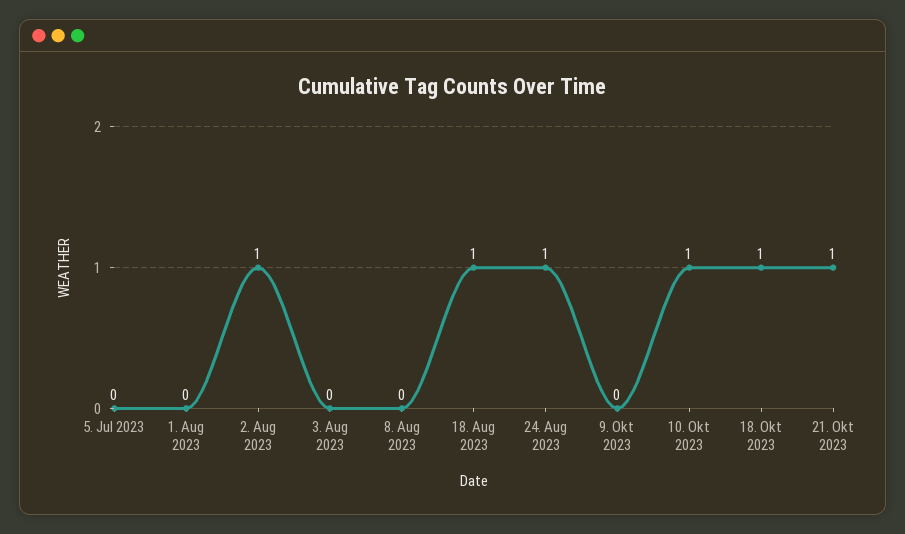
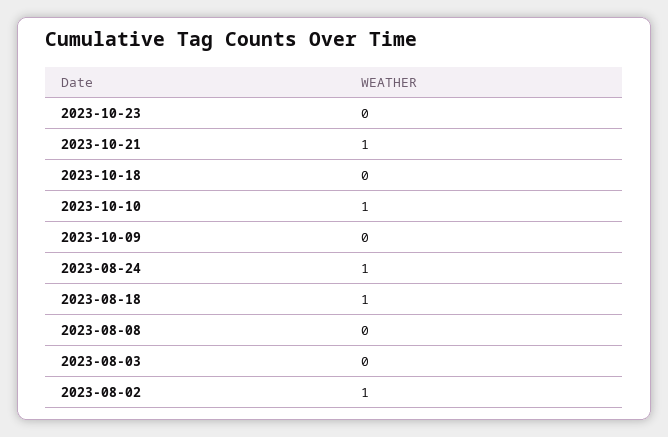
5. Jul 2023: 0 -> none
1. Aug 2023: 0 -> none
18. Okt 2023: 1 -> 0
2023-10-23: none -> 0

